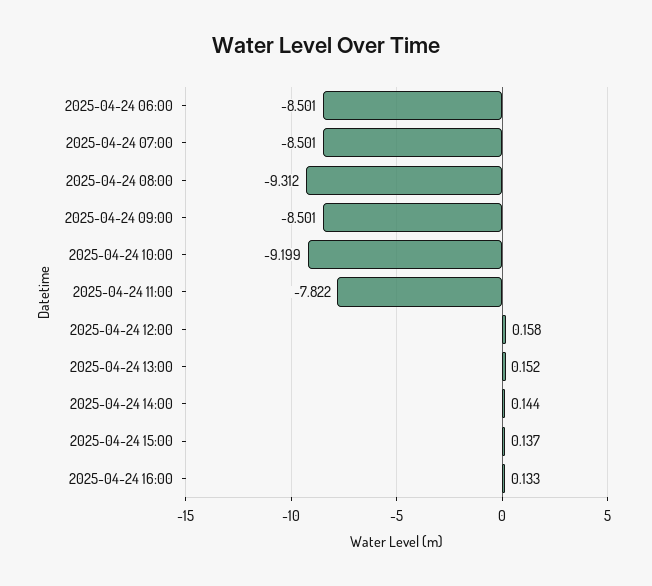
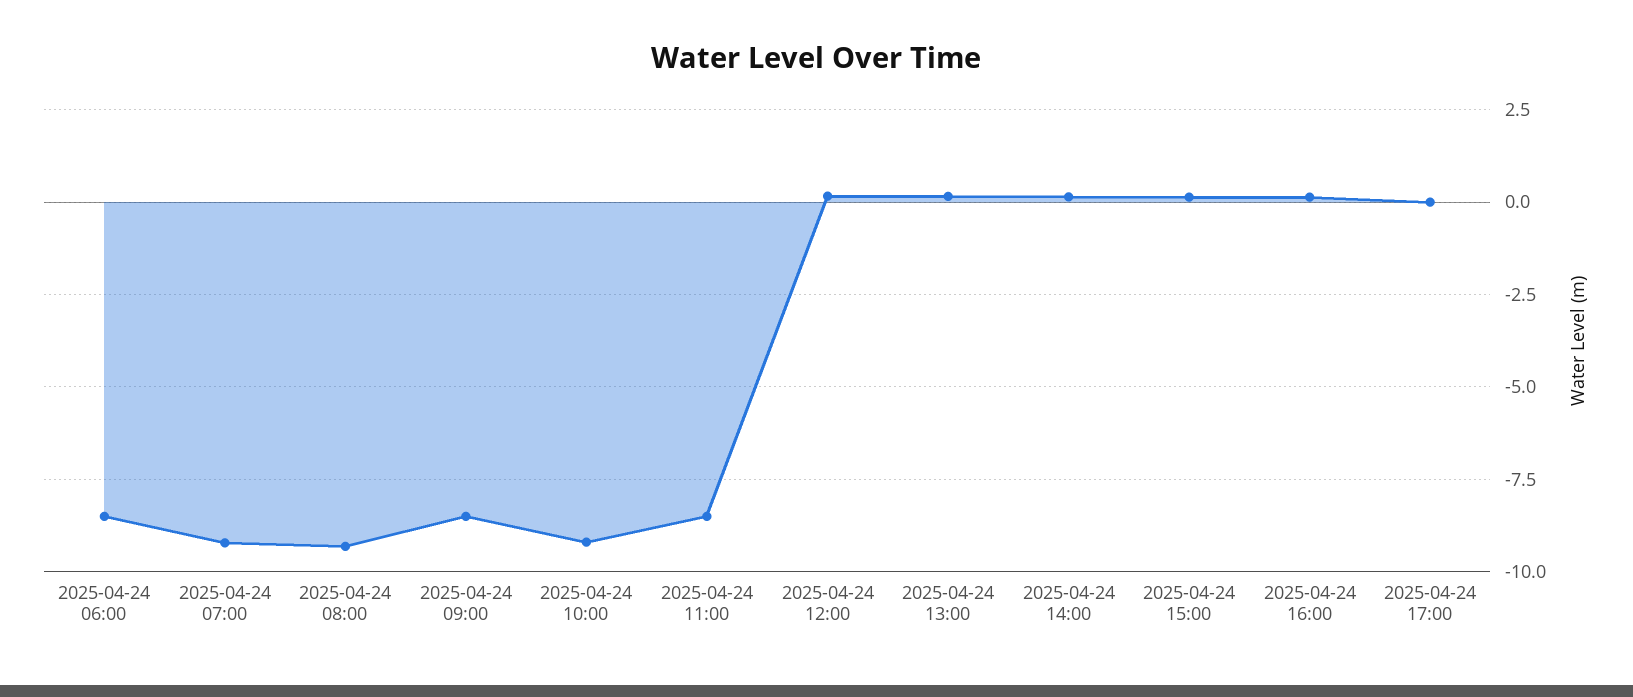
2025-04-24 07:00: -8.501 -> -9.25
2025-04-24 11:00: -7.822 -> -8.5
2025-04-24 17:00: none -> 0

